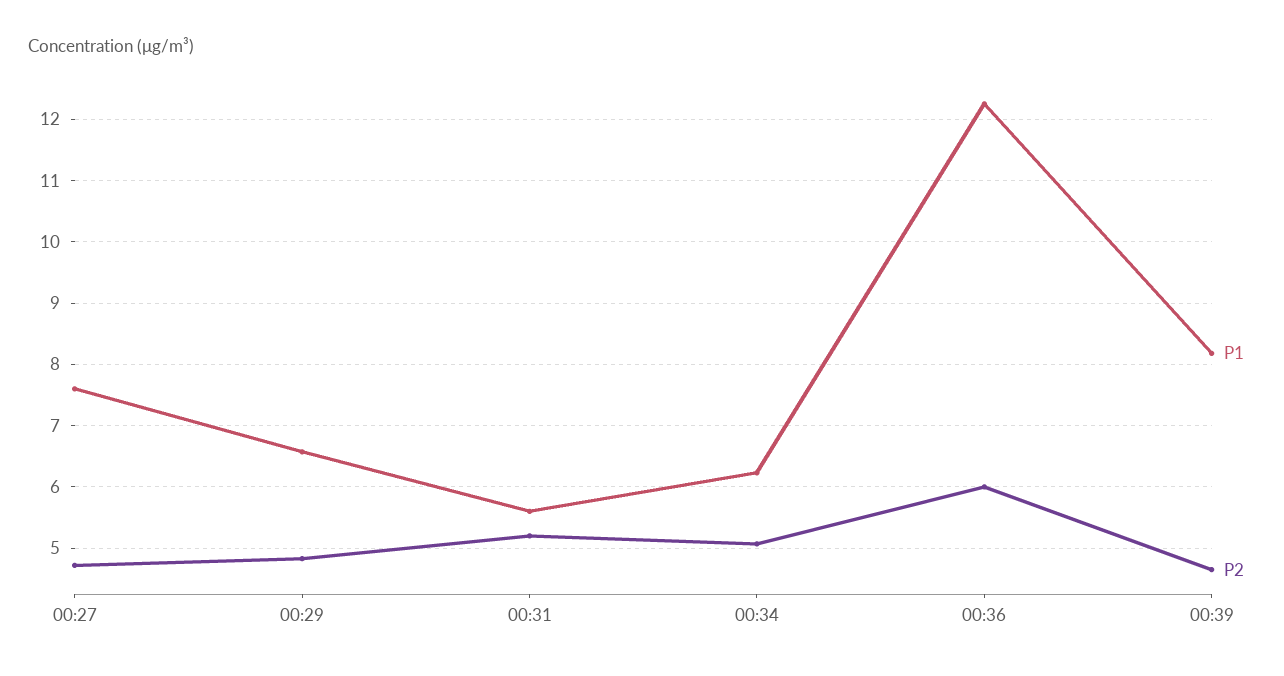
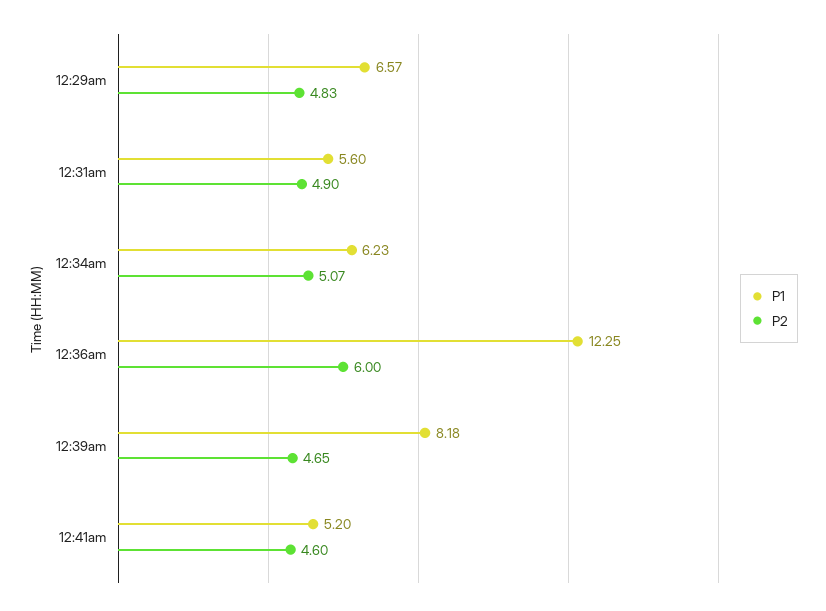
P1, 00:27: 7.6 -> none
P2, 00:27: 4.7 -> none
P2, 00:31: 5.2 -> 4.9
P1, 12:41am: none -> 5.2
P2, 12:41am: none -> 4.6

